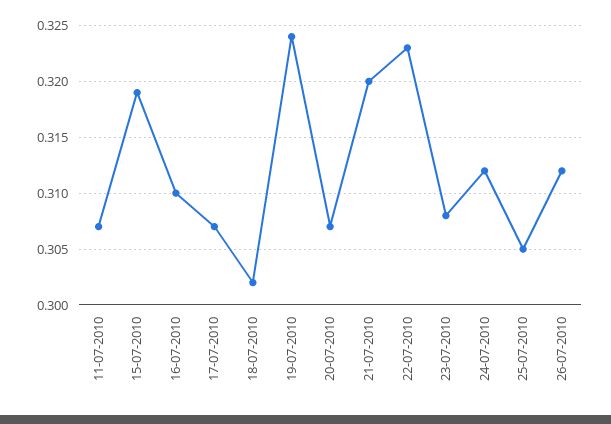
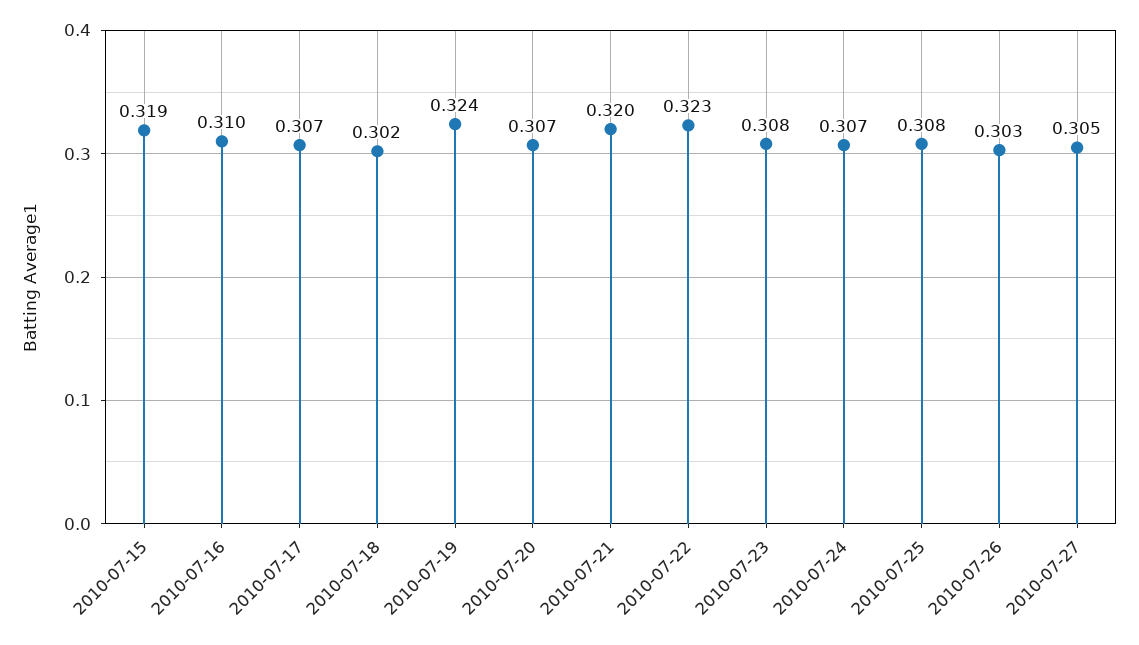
11-07-2010: 0.307 -> none
24-07-2010: 0.312 -> 0.307
25-07-2010: 0.305 -> 0.308
26-07-2010: 0.312 -> 0.303
2010-07-27: none -> 0.305

